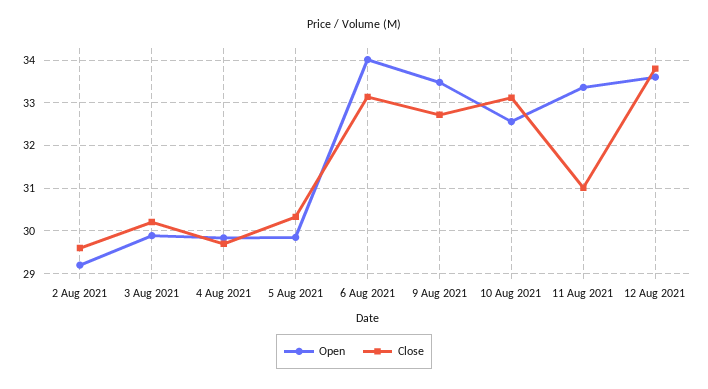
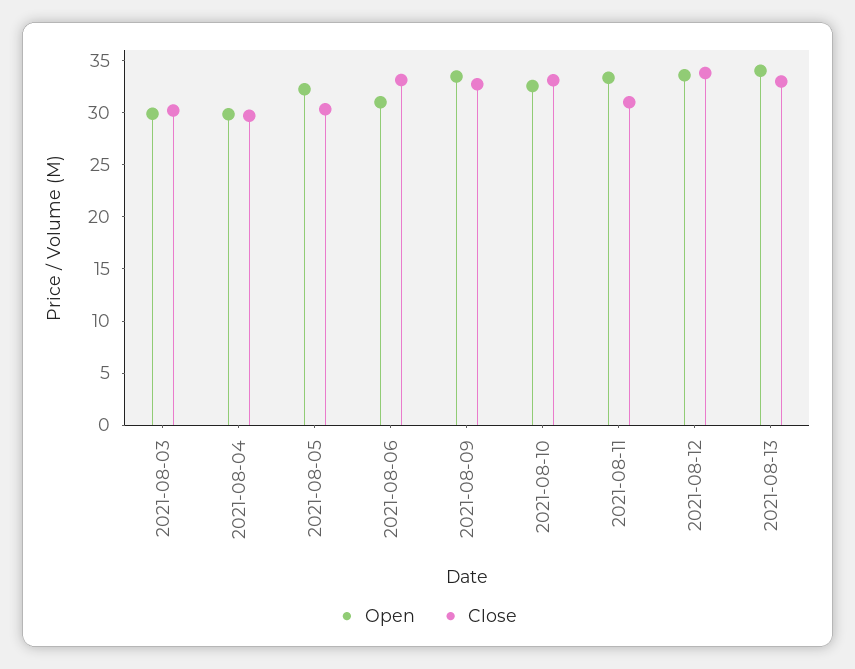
Open, 2 Aug 2021: 29.2 -> none
Close, 2 Aug 2021: 29.6 -> none
Open, 5 Aug 2021: 29.8 -> 32
Open, 6 Aug 2021: 34 -> 31
Open, 2021-08-13: none -> 34
Close, 2021-08-13: none -> 33

